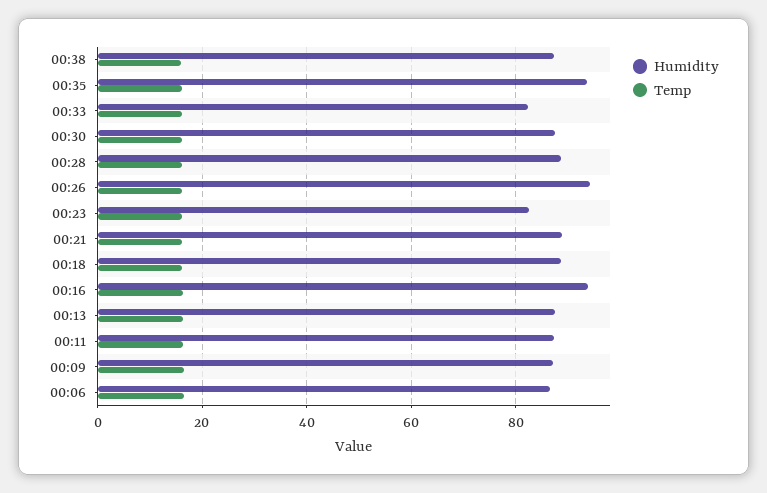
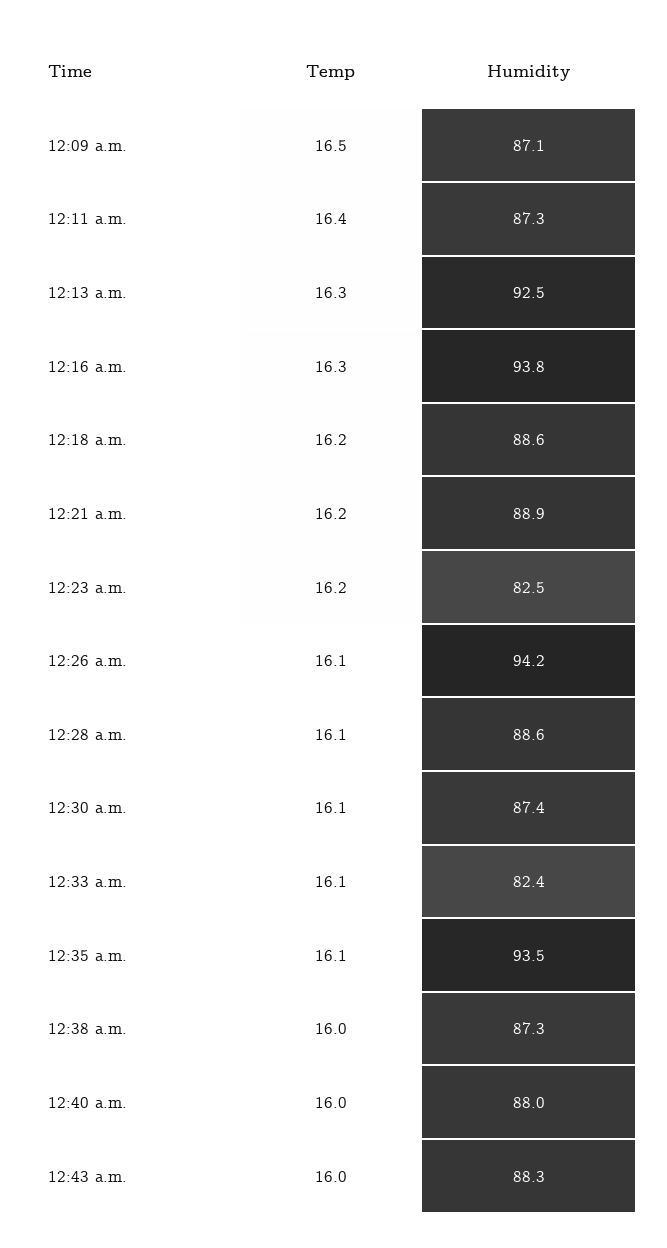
Humidity, 00:13: 88 -> 92.5
Humidity, 00:06: 86 -> none
Temp, 00:06: 16 -> none
Temp, 12:40 a.m.: none -> 16
Humidity, 12:40 a.m.: none -> 88
Temp, 12:43 a.m.: none -> 16
Humidity, 12:43 a.m.: none -> 88.3

